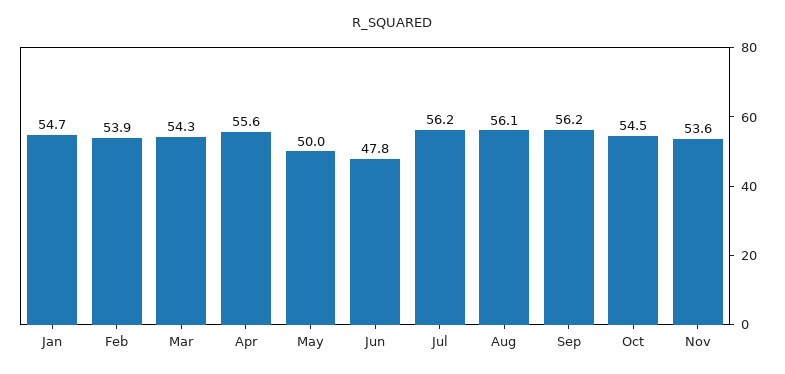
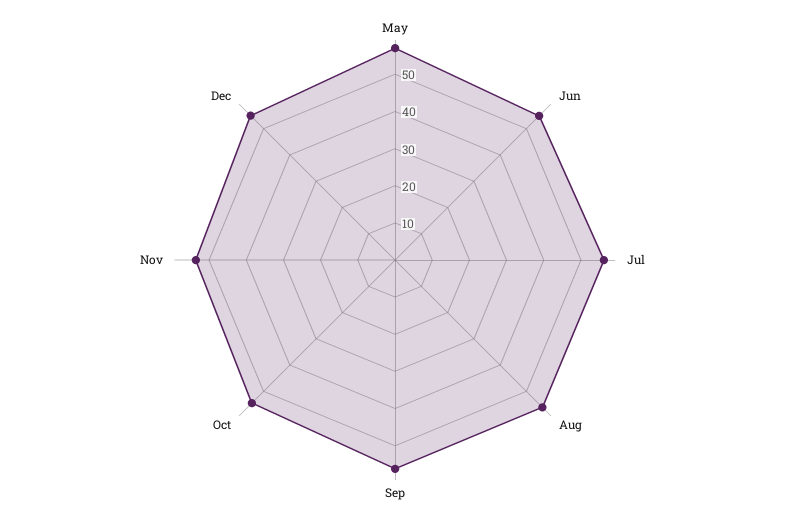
Jan: 54.7 -> none
Feb: 53.9 -> none
Mar: 54.3 -> none
Apr: 55.6 -> none
May: 50 -> 57.5
Jun: 47.8 -> 55
Dec: none -> 55

